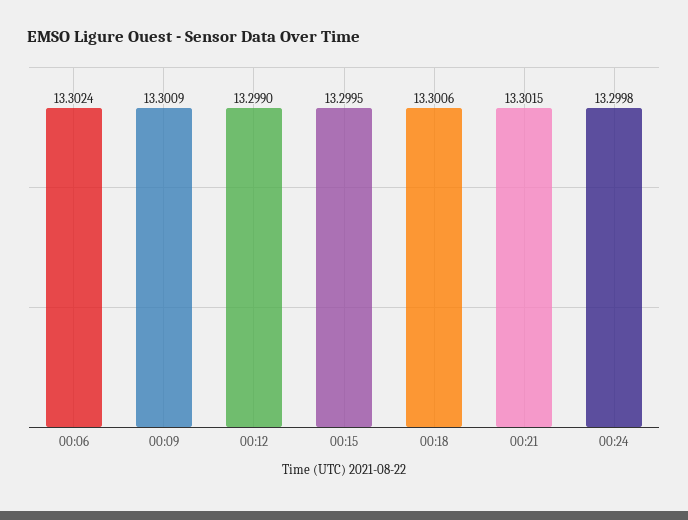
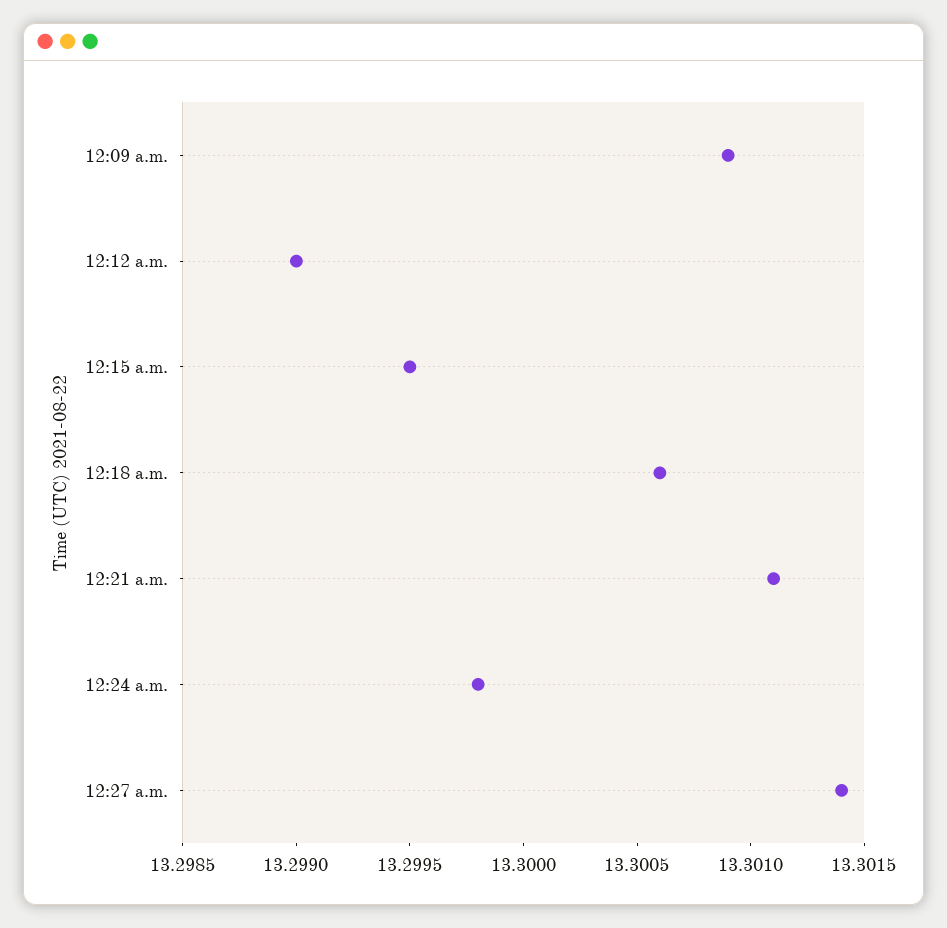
00:06: 13.3024 -> none
00:21: 13.3015 -> 13.3011
12:27 a.m.: none -> 13.3014

